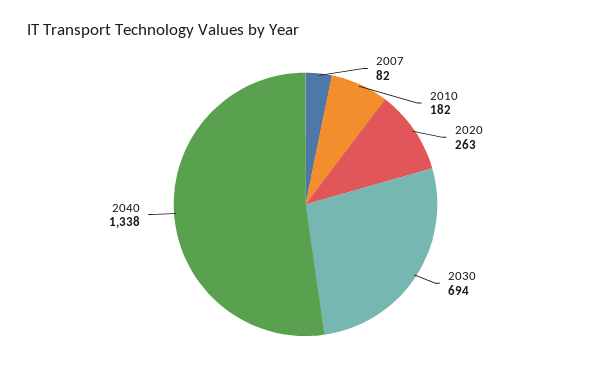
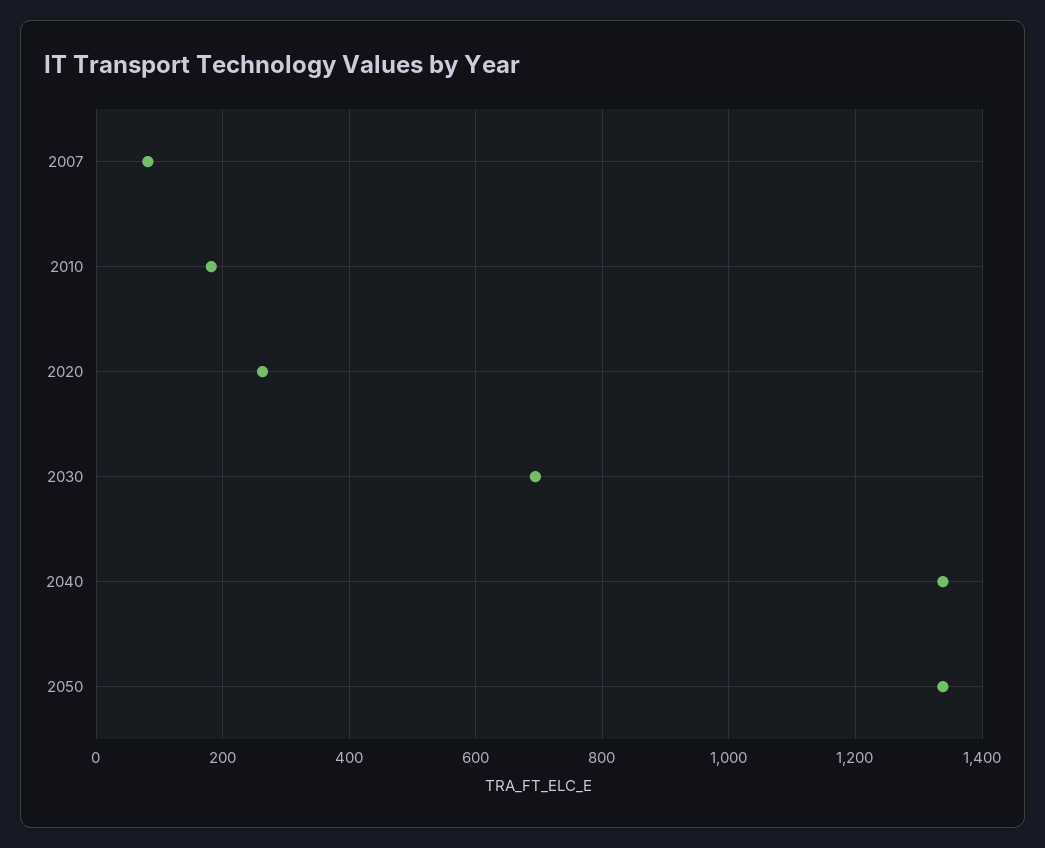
2050: none -> 1340

